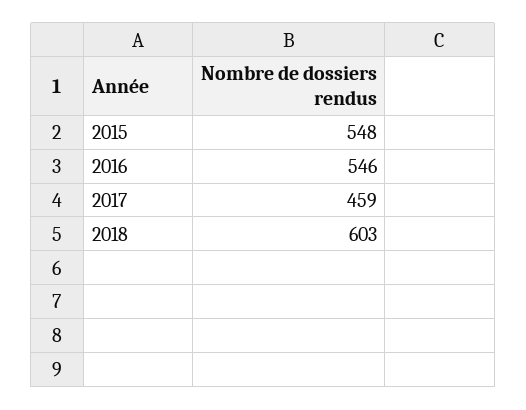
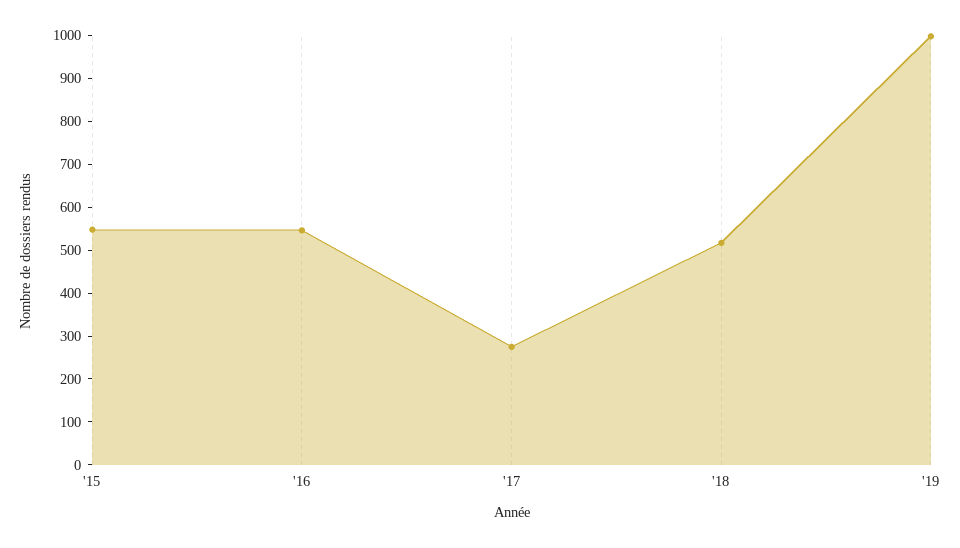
2017: 459 -> 280
2018: 603 -> 520
'19: none -> 1000

